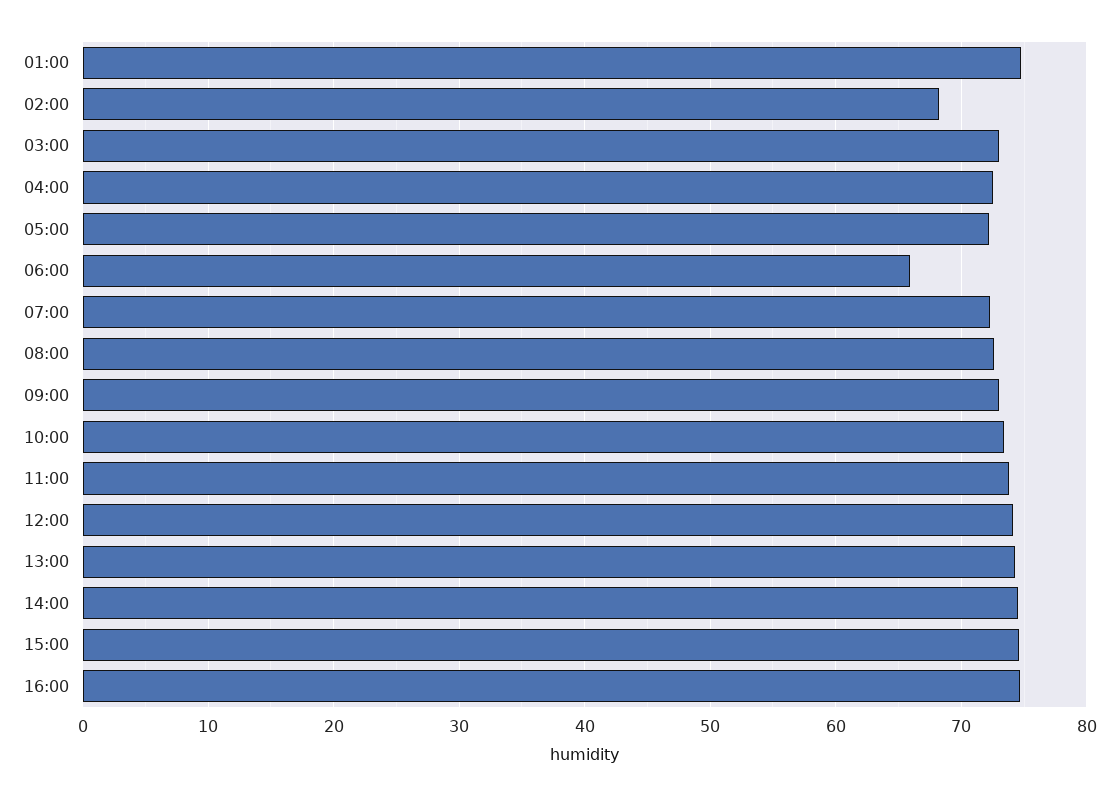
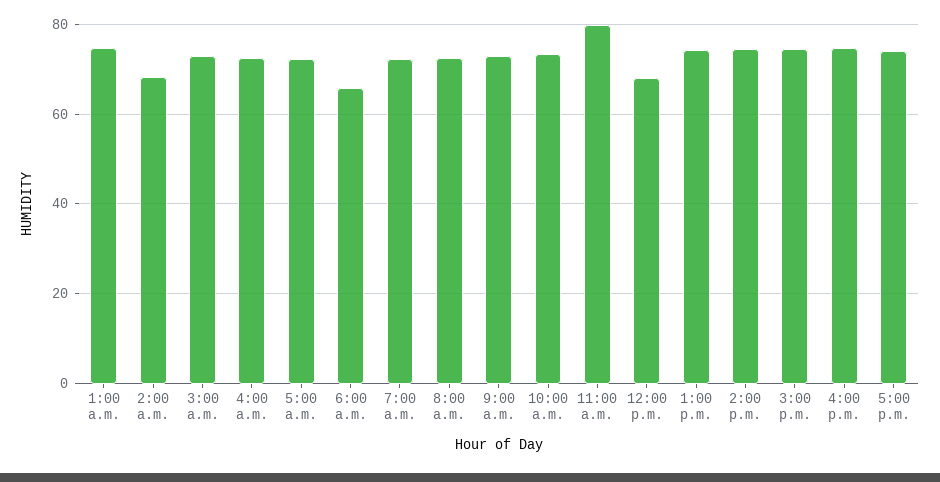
11:00: 74 -> 80
12:00: 74 -> 68
5:00 p.m.: none -> 74

